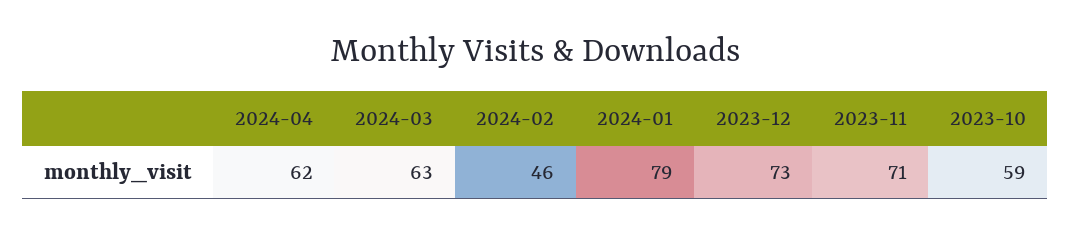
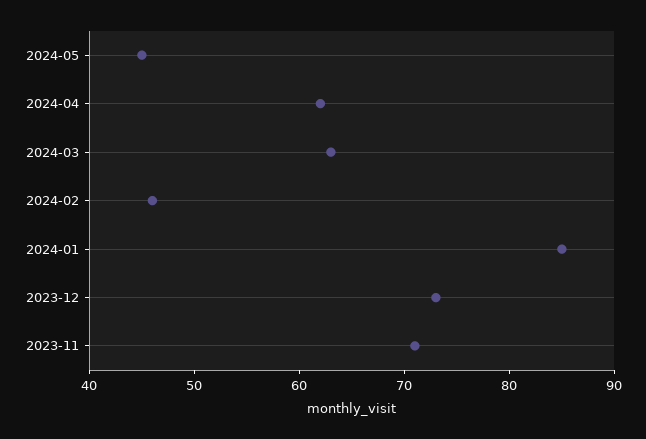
2024-01: 79 -> 85
2023-10: 59 -> none
2024-05: none -> 45

